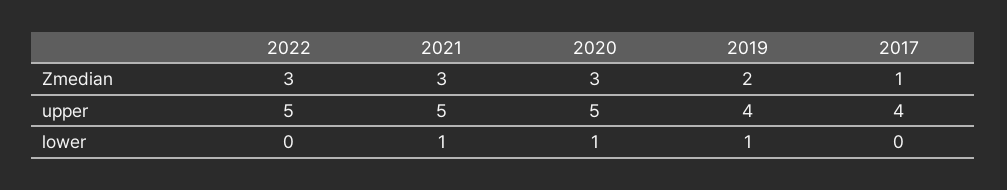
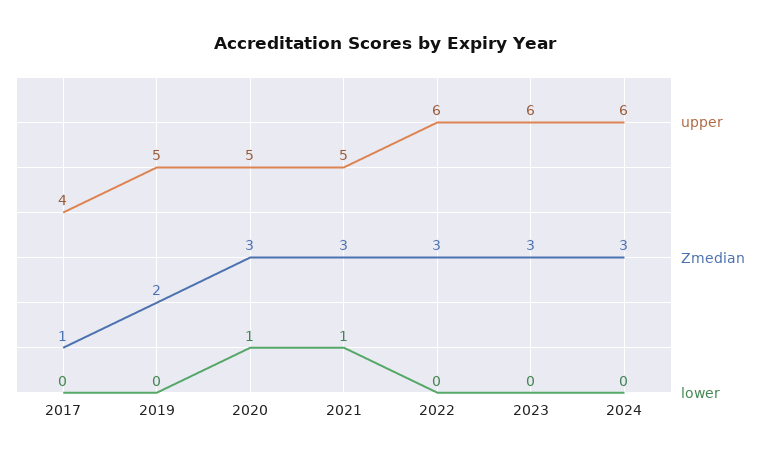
upper, 2022: 5 -> 6
upper, 2019: 4 -> 5
lower, 2019: 1 -> 0
upper, 2023: none -> 6
Zmedian, 2023: none -> 3
lower, 2023: none -> 0
upper, 2024: none -> 6
Zmedian, 2024: none -> 3
lower, 2024: none -> 0

